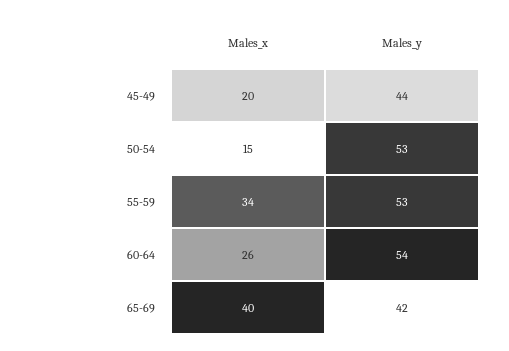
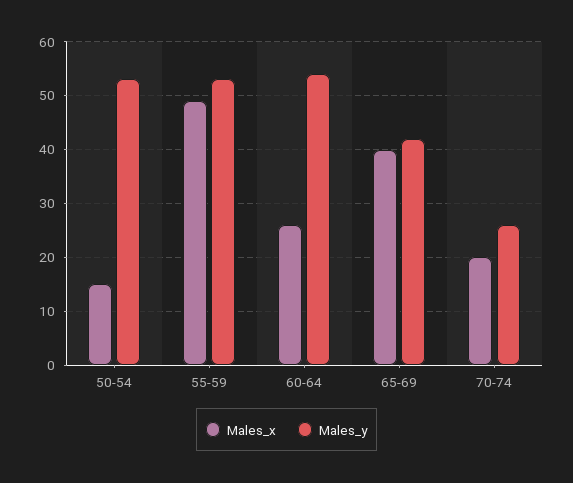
Males_x, 45-49: 20 -> none
Males_y, 45-49: 44 -> none
Males_x, 55-59: 34 -> 50
Males_x, 70-74: none -> 20
Males_y, 70-74: none -> 25

